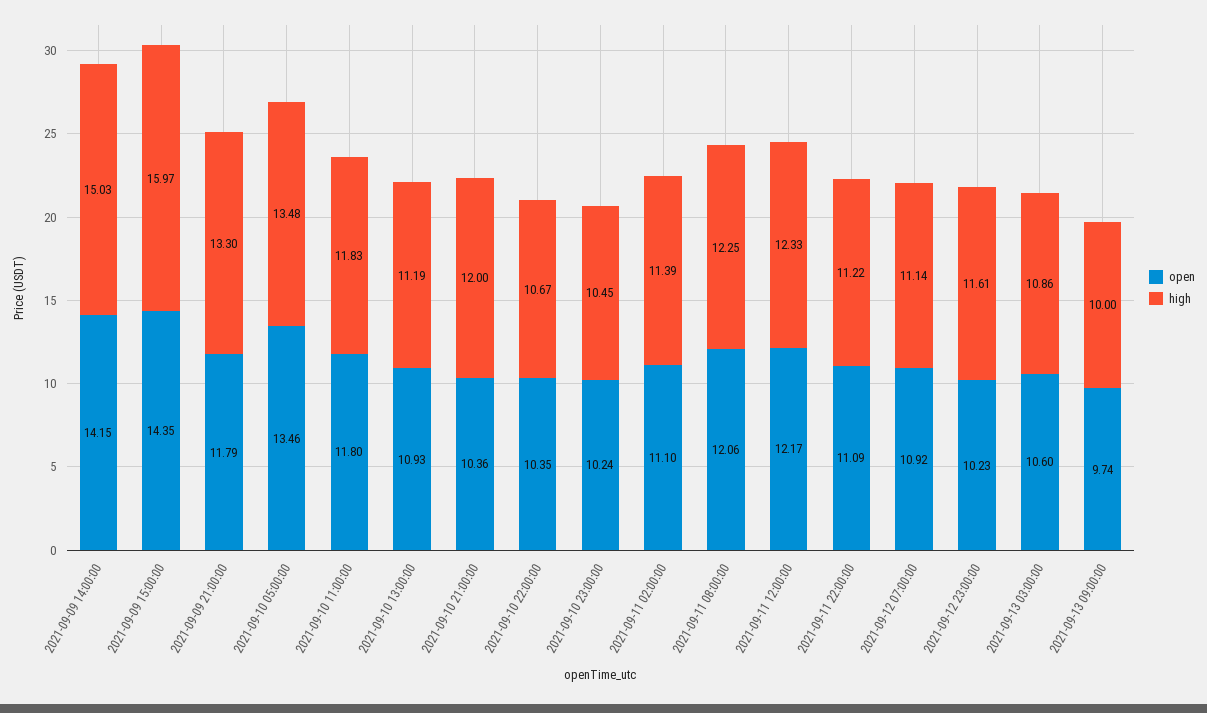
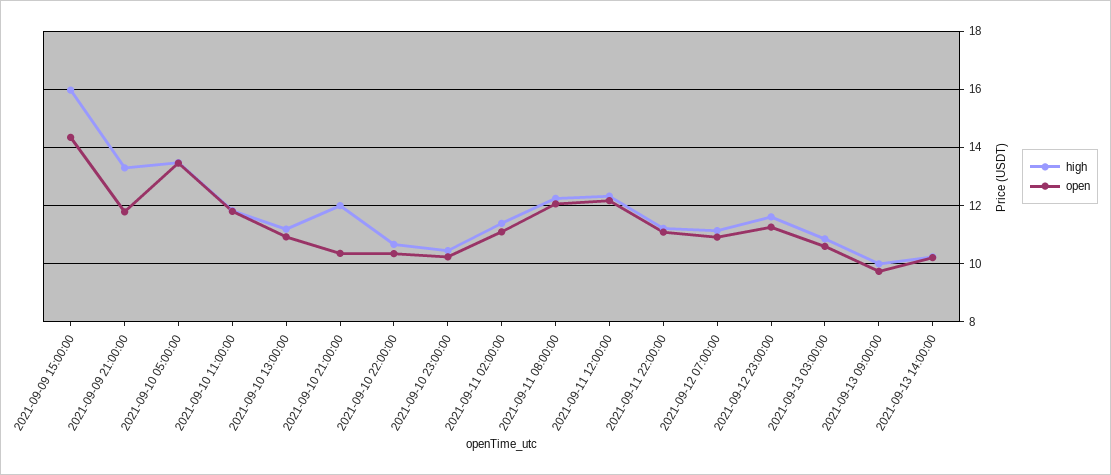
open, 2021-09-09 14:00:00: 14.15 -> none
high, 2021-09-09 14:00:00: 15.03 -> none
open, 2021-09-12 23:00:00: 10.23 -> 11.25
high, 2021-09-13 14:00:00: none -> 10.25
open, 2021-09-13 14:00:00: none -> 10.25

